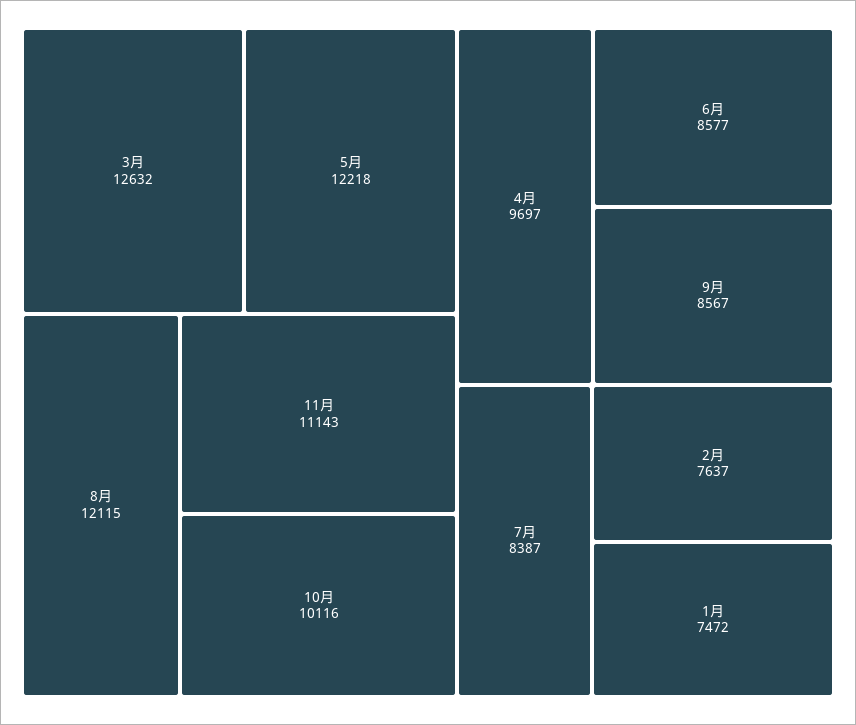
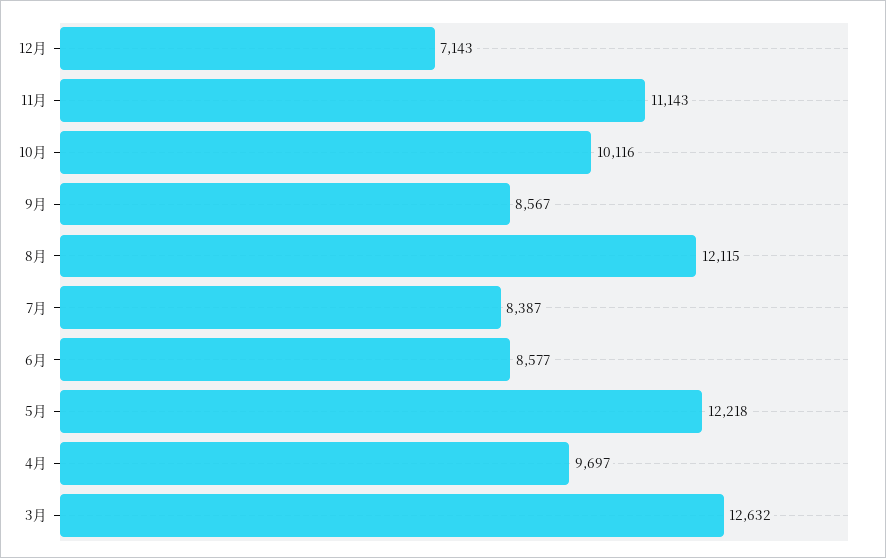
2月: 7637 -> none
1月: 7472 -> none
12月: none -> 7143

